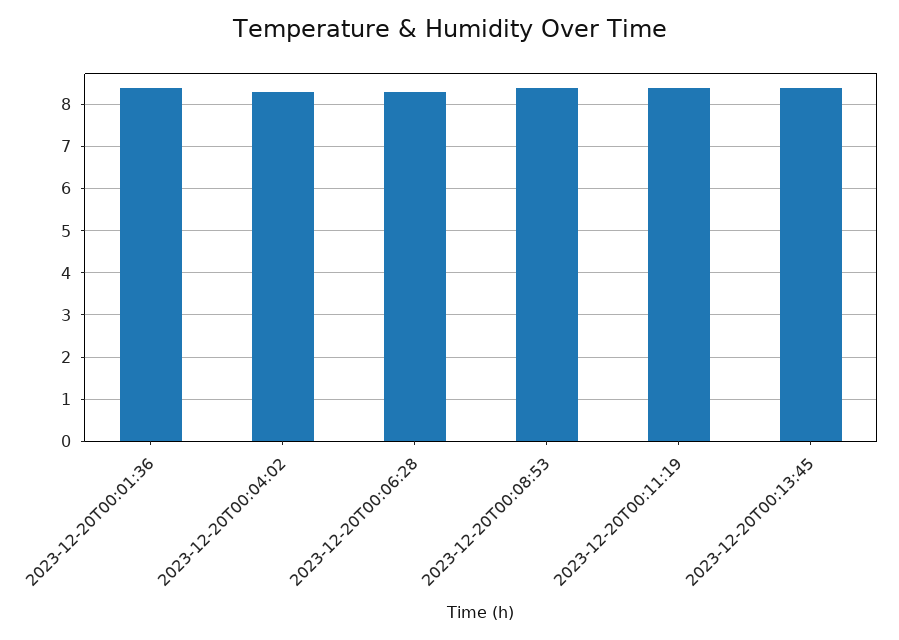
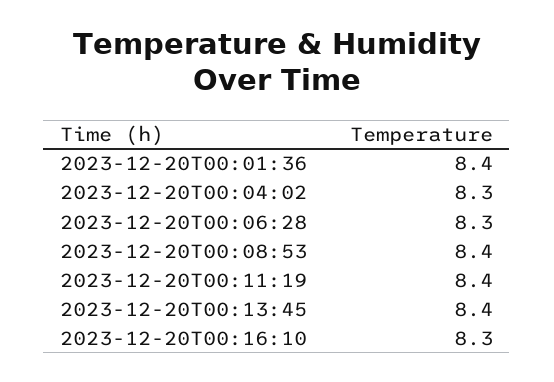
2023-12-20T00:16:10: none -> 8.3

